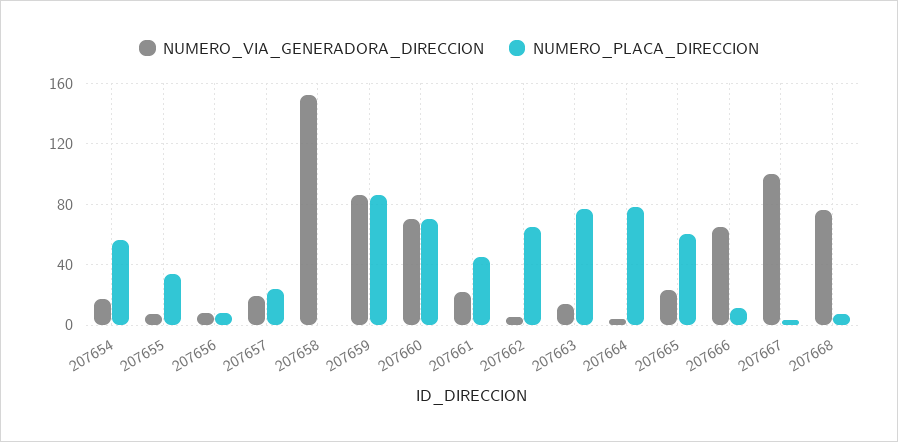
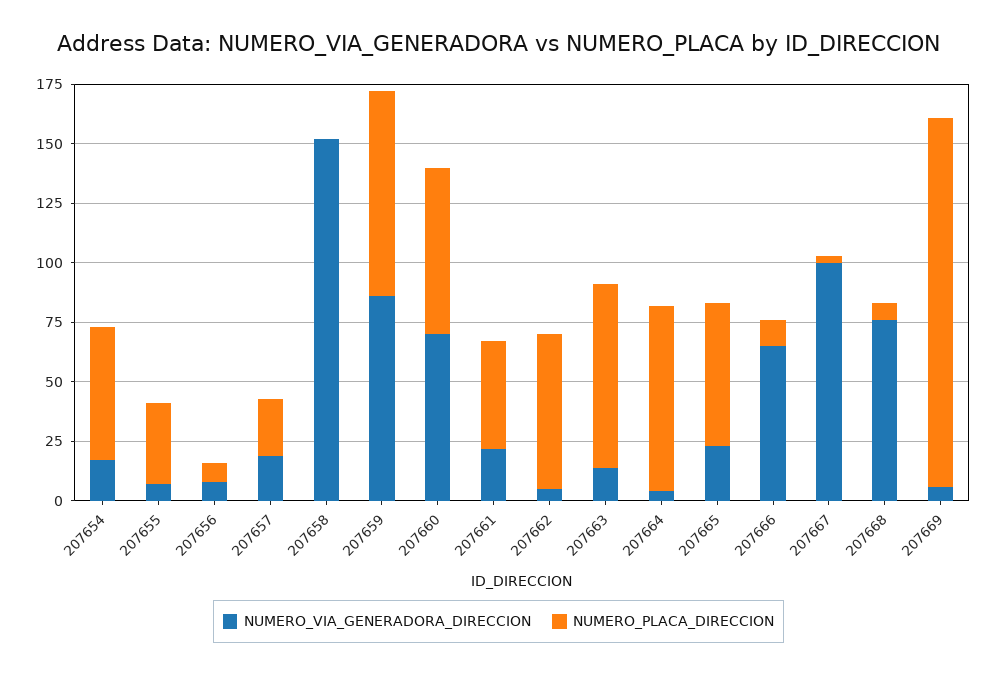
NUMERO_VIA_GENERADORA_DIRECCION, 207669: none -> 5
NUMERO_PLACA_DIRECCION, 207669: none -> 155

